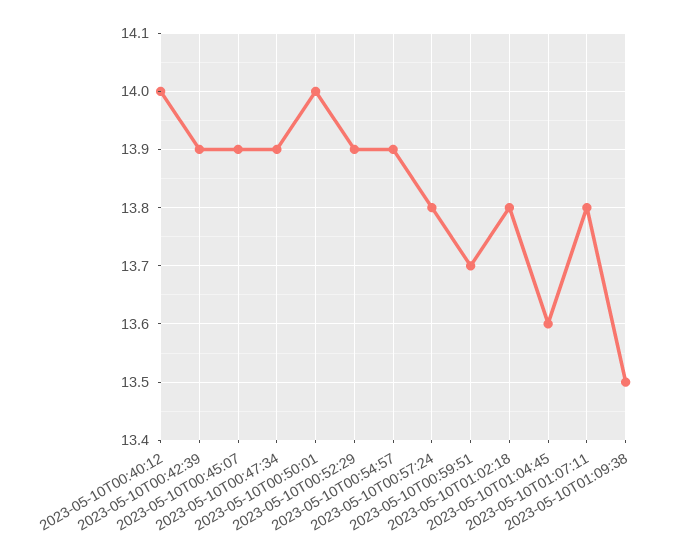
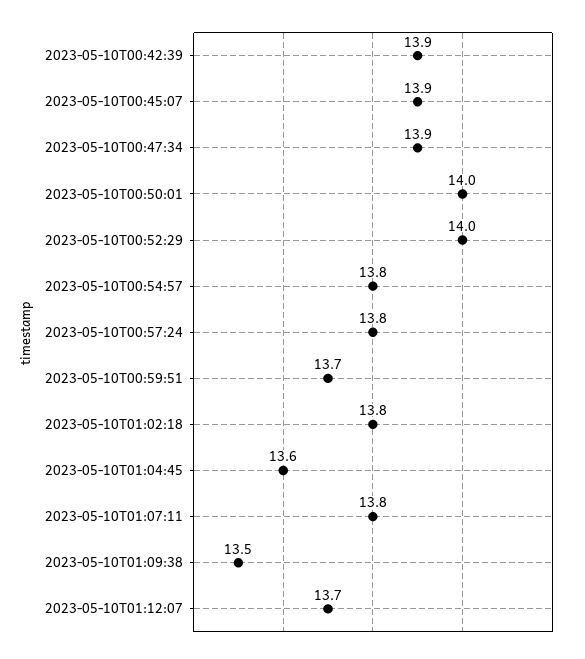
2023-05-10T00:40:12: 14 -> none
2023-05-10T00:52:29: 13.9 -> 14
2023-05-10T00:54:57: 13.9 -> 13.8
2023-05-10T01:12:07: none -> 13.7

